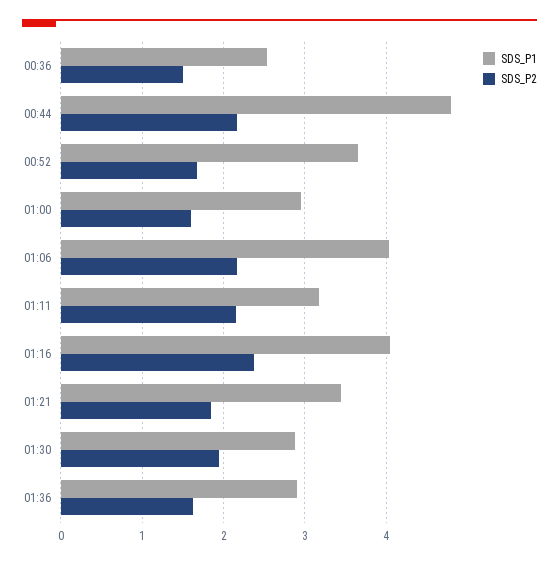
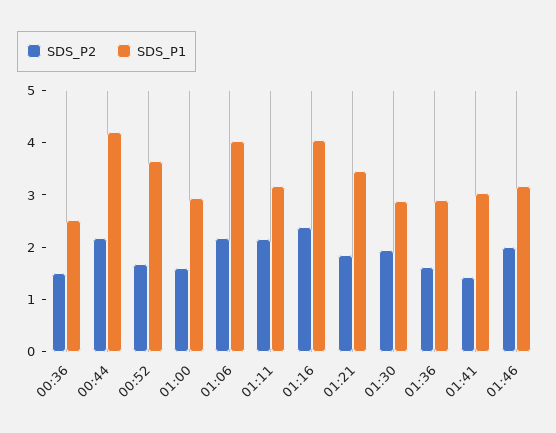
SDS_P1, 00:44: 4.8 -> 4.2
SDS_P2, 01:41: none -> 1.4
SDS_P1, 01:41: none -> 3
SDS_P2, 01:46: none -> 2
SDS_P1, 01:46: none -> 3.2

